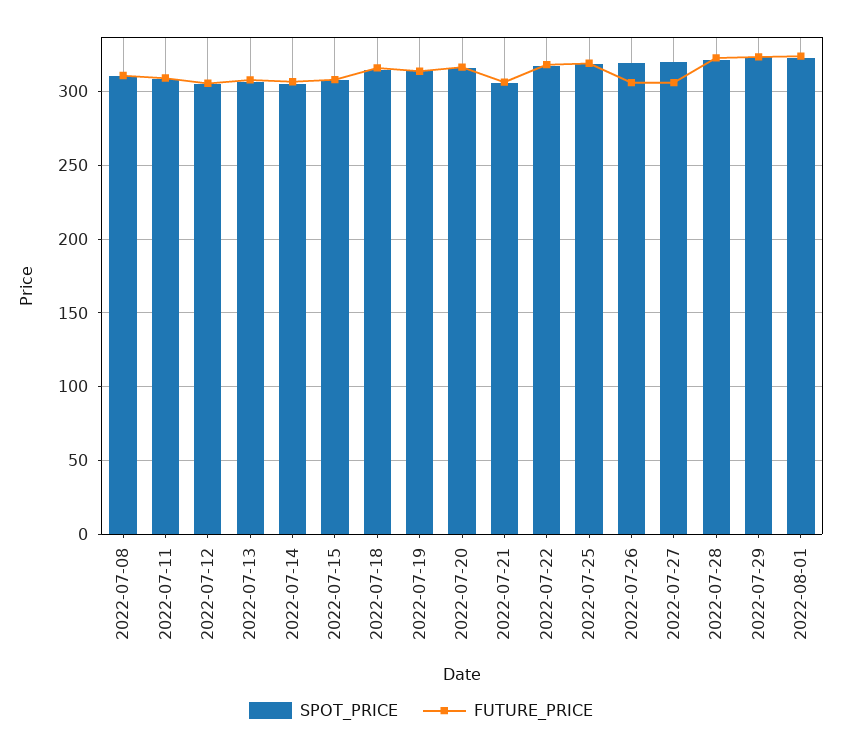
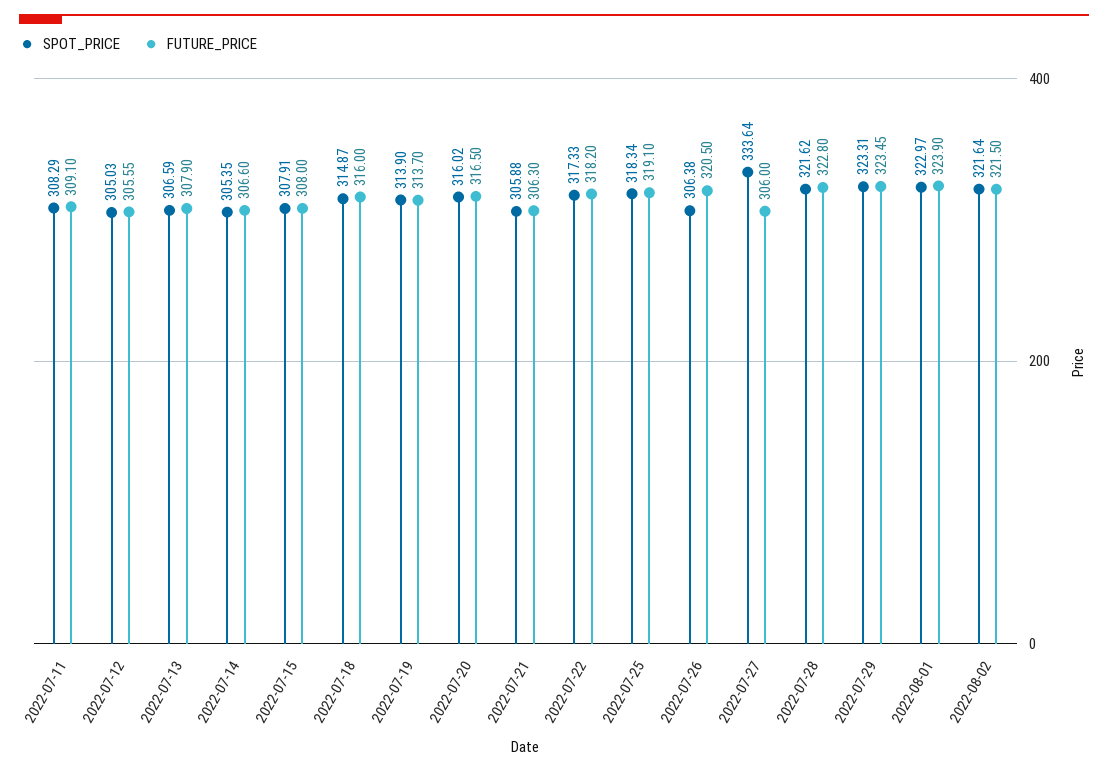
SPOT_PRICE, 2022-07-08: 310 -> none
FUTURE_PRICE, 2022-07-08: 310 -> none
SPOT_PRICE, 2022-07-26: 320 -> 306.38
FUTURE_PRICE, 2022-07-26: 305 -> 320.5
SPOT_PRICE, 2022-07-27: 320 -> 333.64
SPOT_PRICE, 2022-08-02: none -> 321.64
FUTURE_PRICE, 2022-08-02: none -> 321.5

